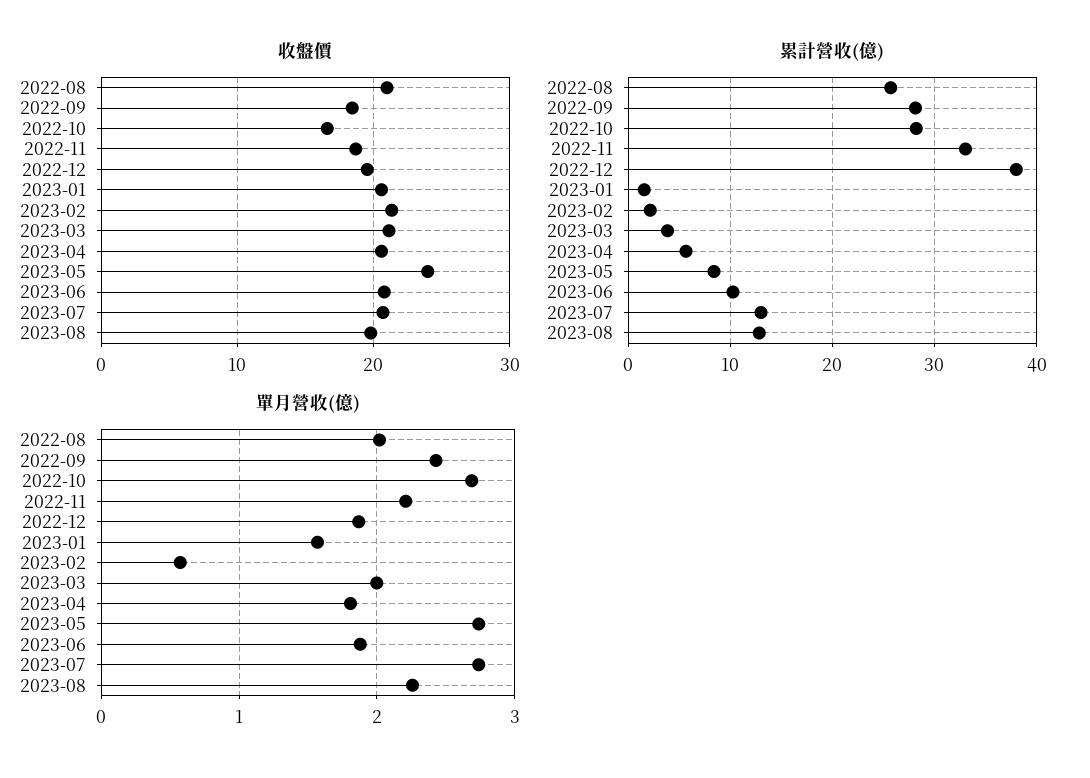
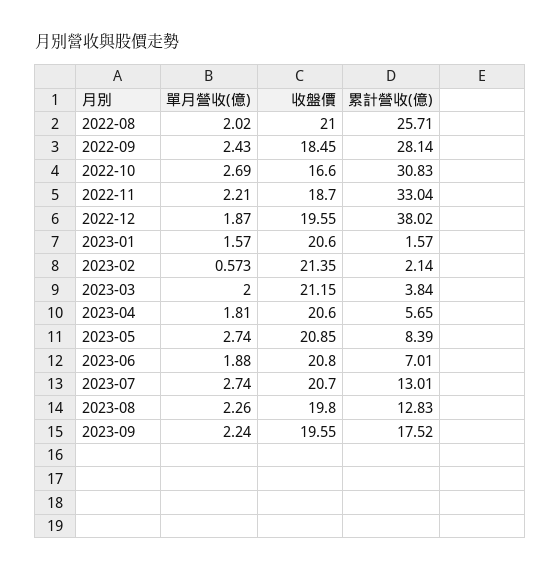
收盤價, 2023-05: 24 -> 20.85
累計營收(億), 2022-10: 28 -> 30.83
累計營收(億), 2023-06: 10 -> 7.01
單月營收(億), 2023-09: none -> 2.24
收盤價, 2023-09: none -> 19.55
累計營收(億), 2023-09: none -> 17.52

